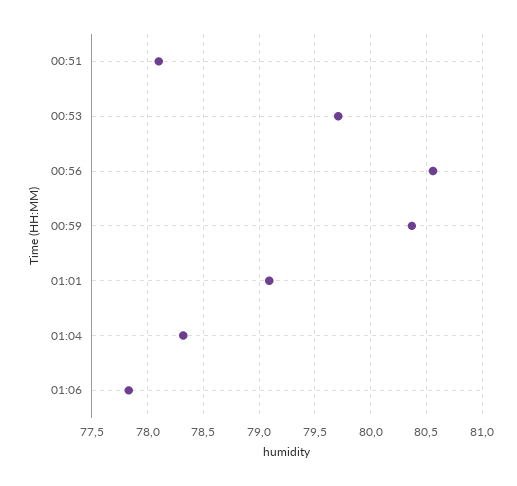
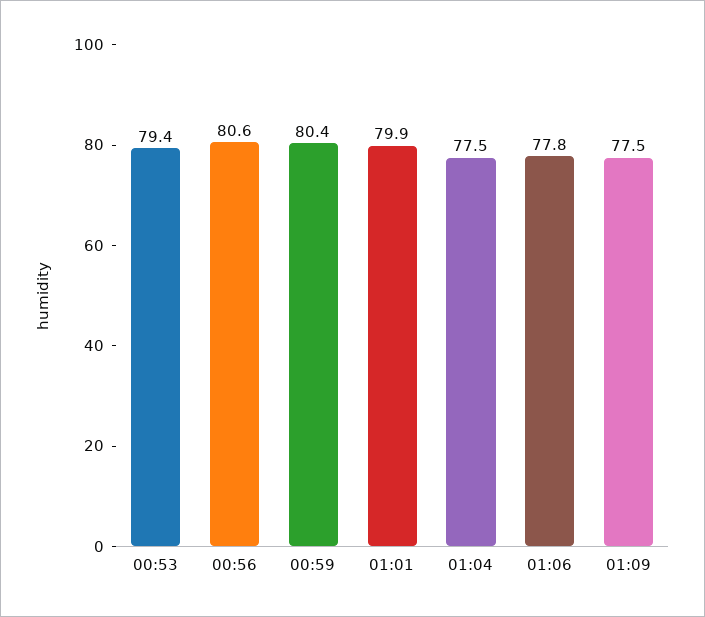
00:51: 78.1 -> none
00:53: 79.7 -> 79.4
01:01: 79.1 -> 79.9
01:04: 78.3 -> 77.5
01:09: none -> 77.5

